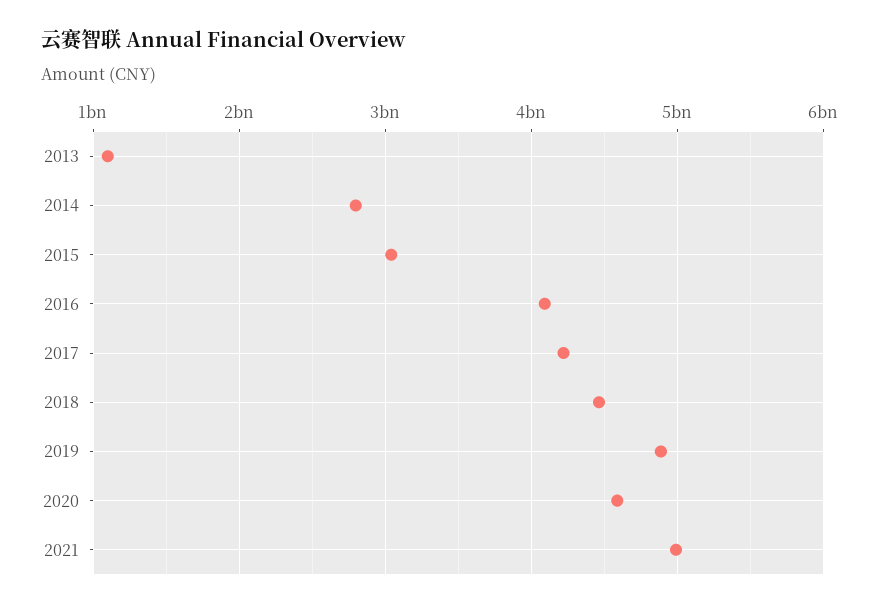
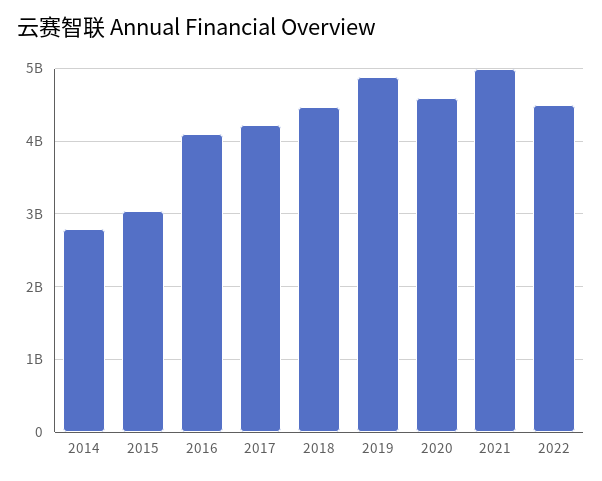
2013: 1100000000 -> none
2022: none -> 4500000000

